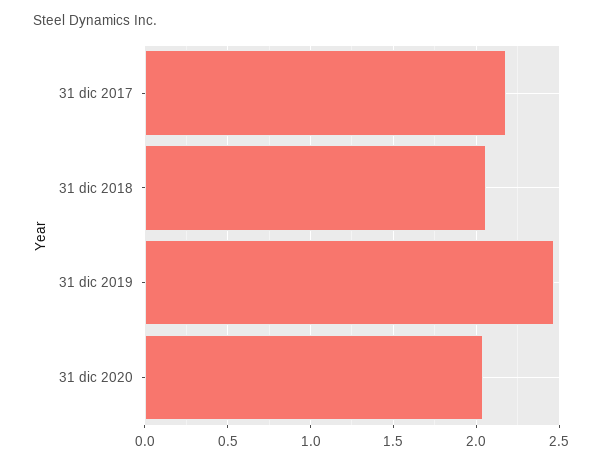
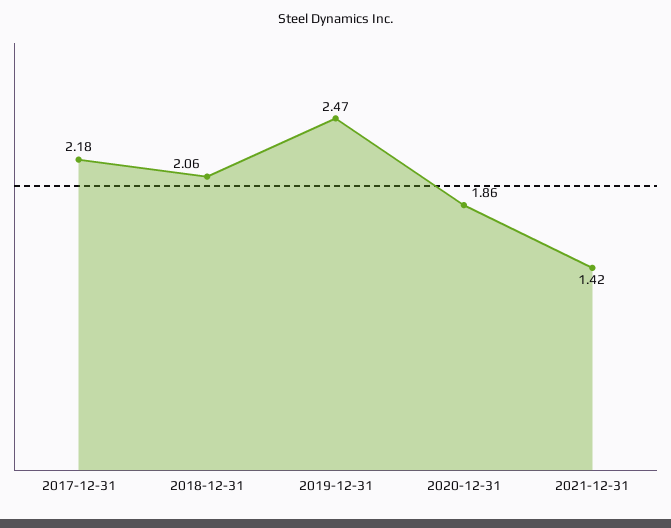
31 dic 2020: 2.05 -> 1.86
2021-12-31: none -> 1.42

